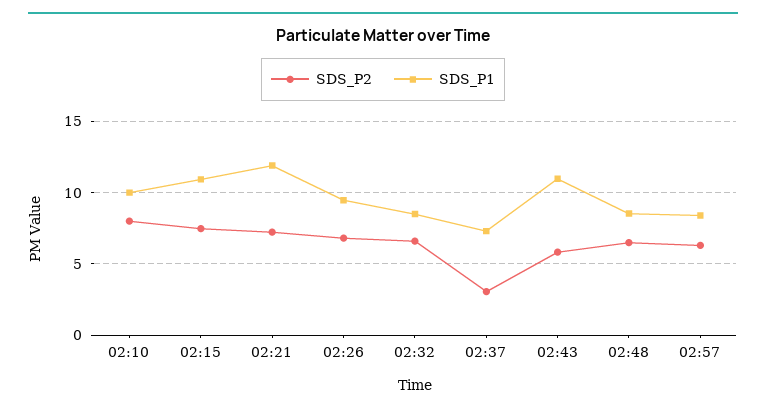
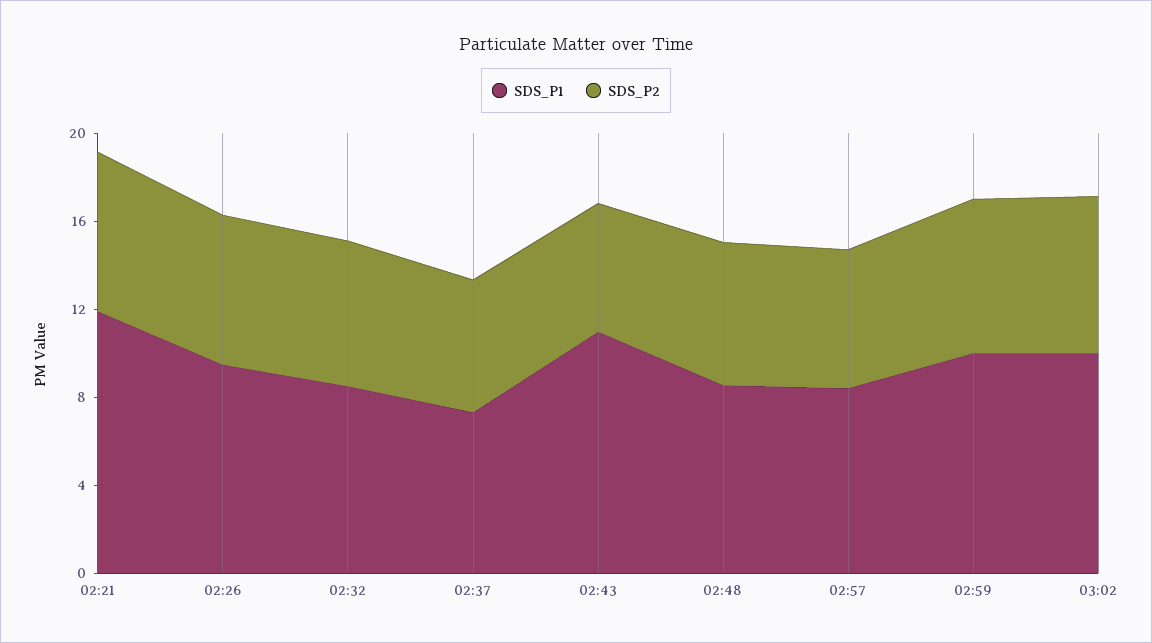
SDS_P2, 02:10: 8 -> none
SDS_P1, 02:10: 10 -> none
SDS_P2, 02:15: 7.5 -> none
SDS_P1, 02:15: 11 -> none
SDS_P2, 02:37: 3 -> 6
SDS_P1, 02:59: none -> 10
SDS_P2, 02:59: none -> 7
SDS_P1, 03:02: none -> 10
SDS_P2, 03:02: none -> 7

